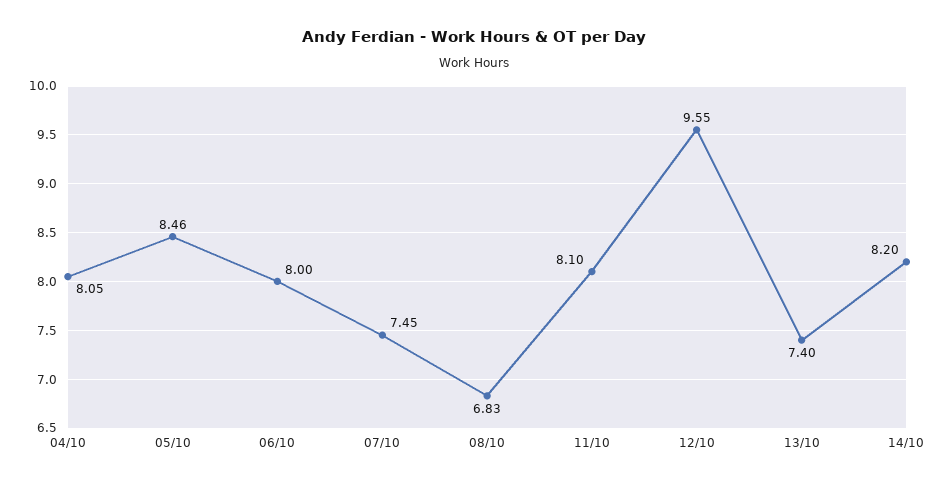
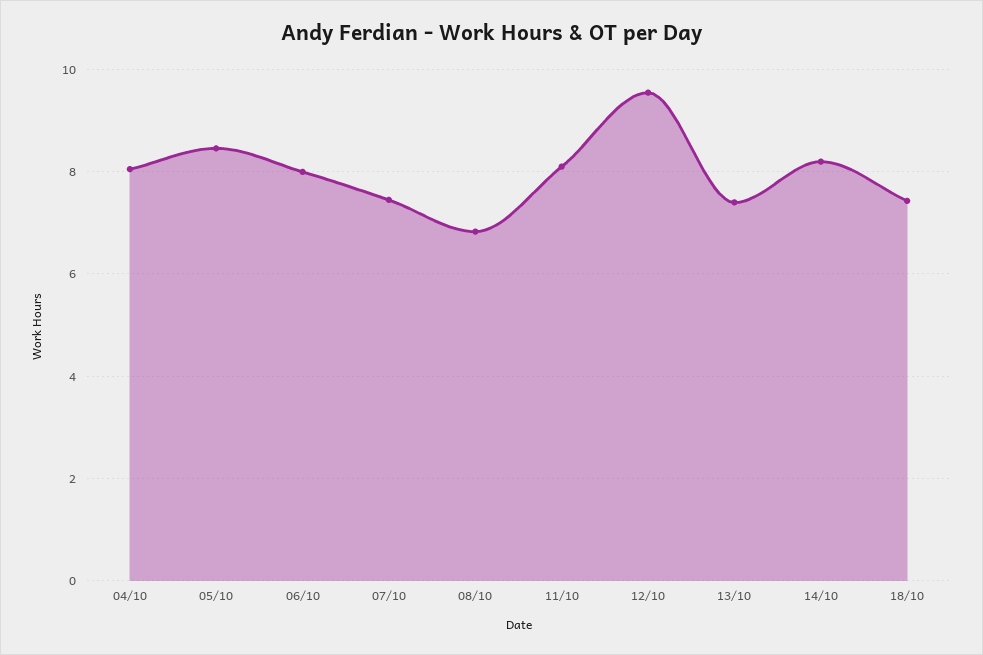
18/10: none -> 7.4

